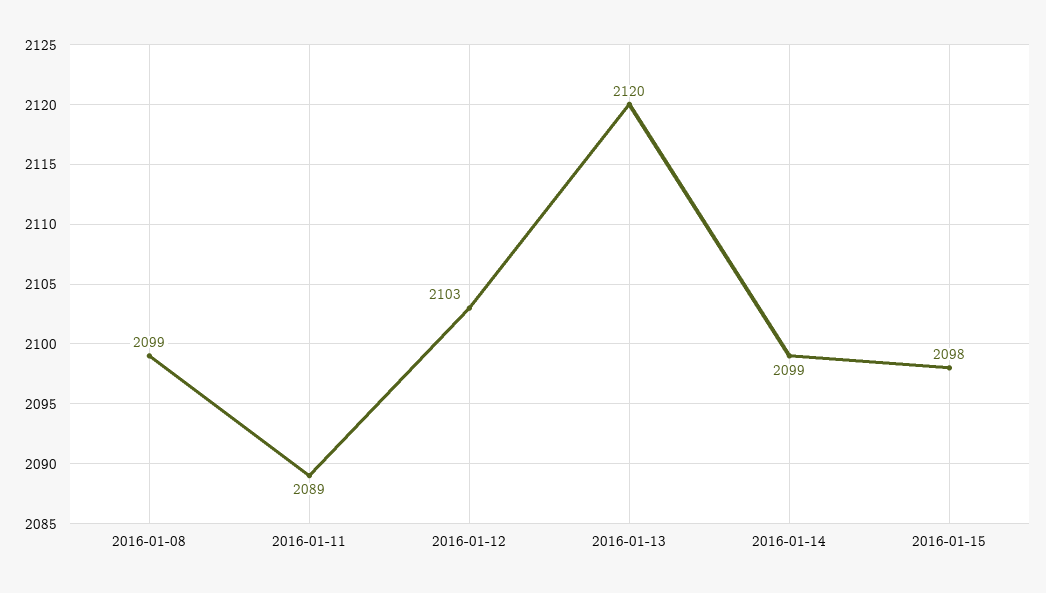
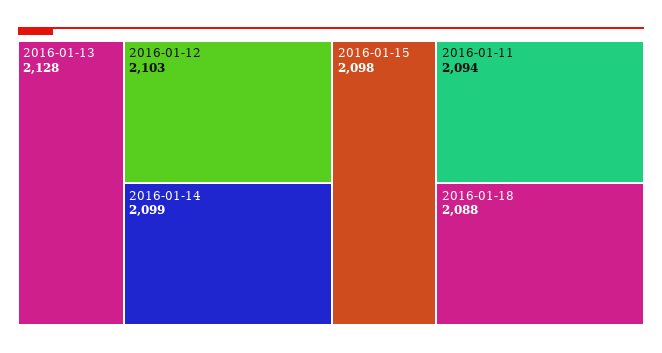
2016-01-08: 2099 -> none
2016-01-11: 2089 -> 2094
2016-01-13: 2120 -> 2128
2016-01-18: none -> 2088

